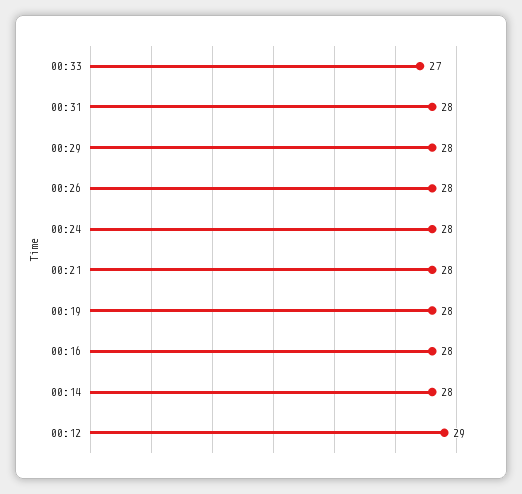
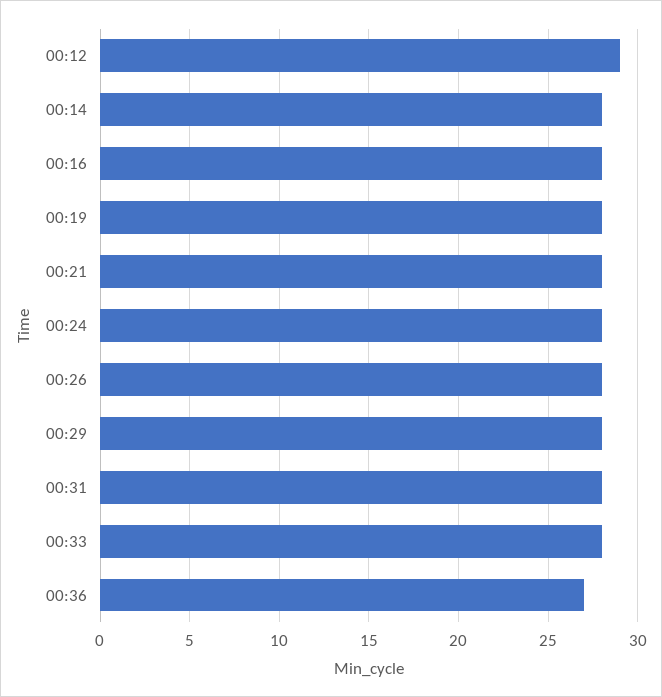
00:33: 27 -> 28
00:36: none -> 27

